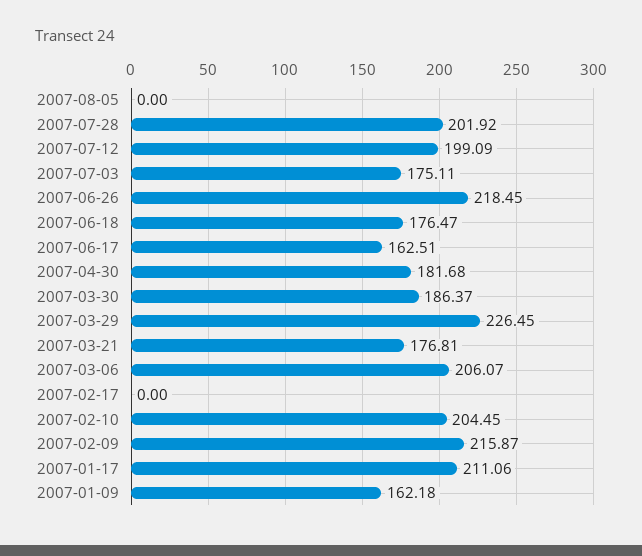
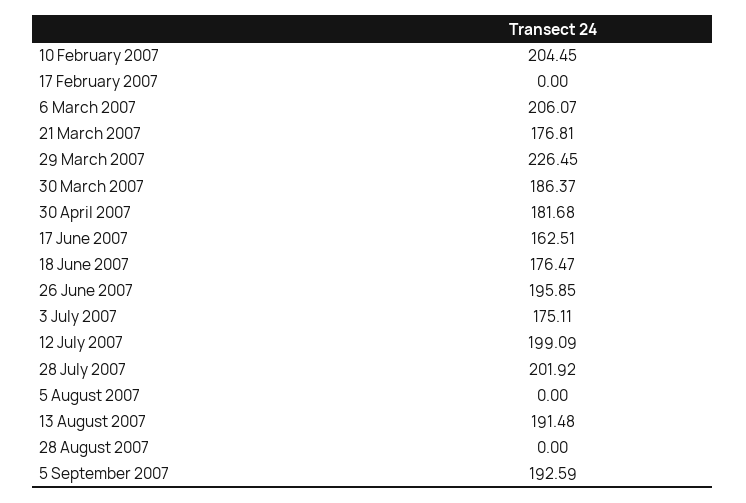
2007-06-26: 218.45 -> 195.85
2007-02-09: 215.87 -> none
2007-01-17: 211.06 -> none
2007-01-09: 162.18 -> none
13 August 2007: none -> 191.48
28 August 2007: none -> 0
5 September 2007: none -> 192.59

